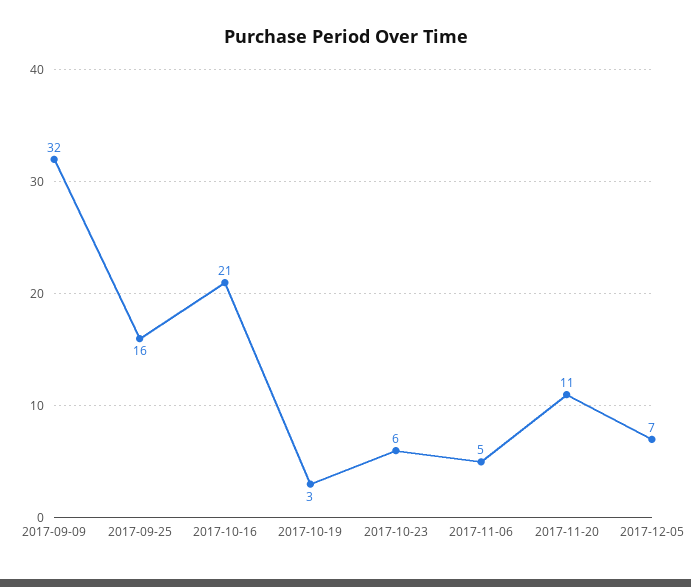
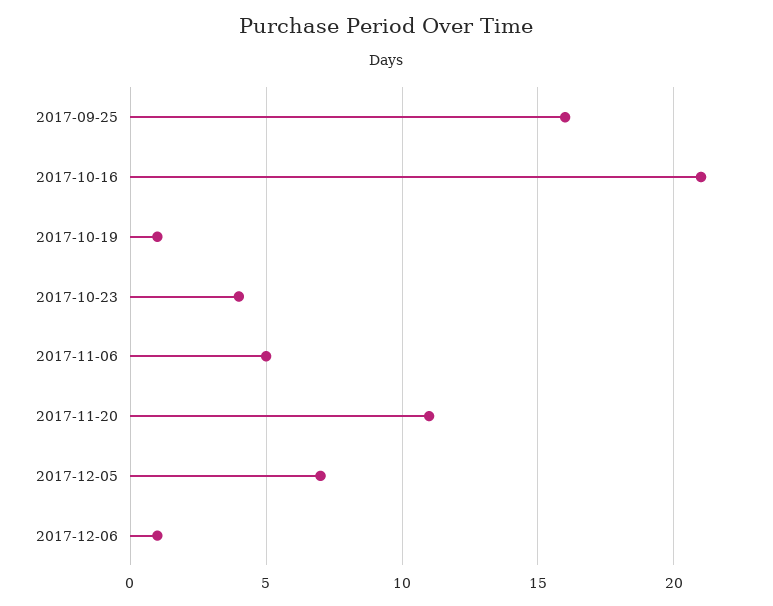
2017-09-09: 32 -> none
2017-10-19: 3 -> 1
2017-10-23: 6 -> 4
2017-12-06: none -> 1

